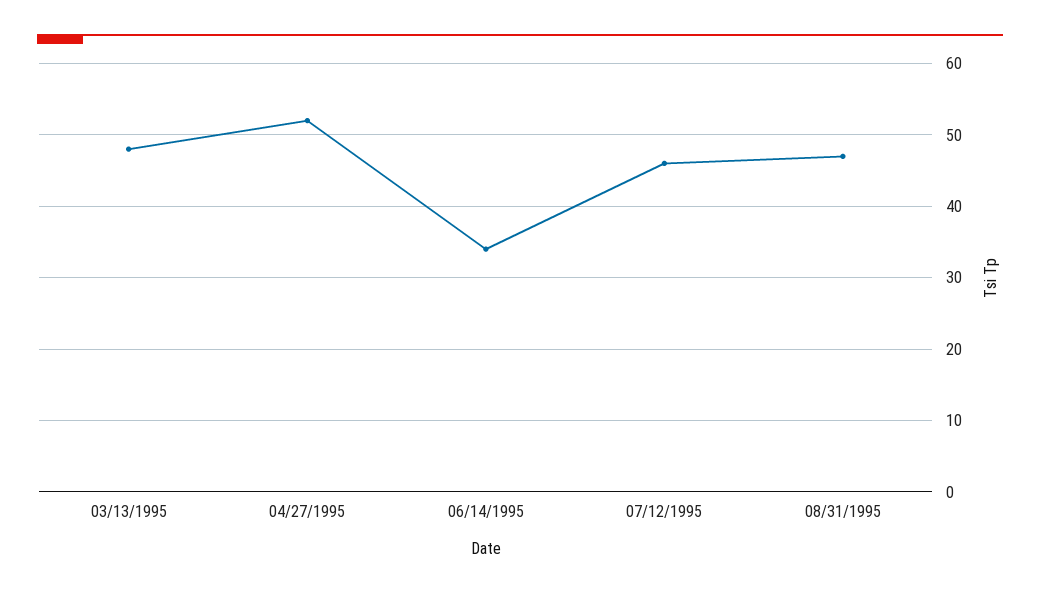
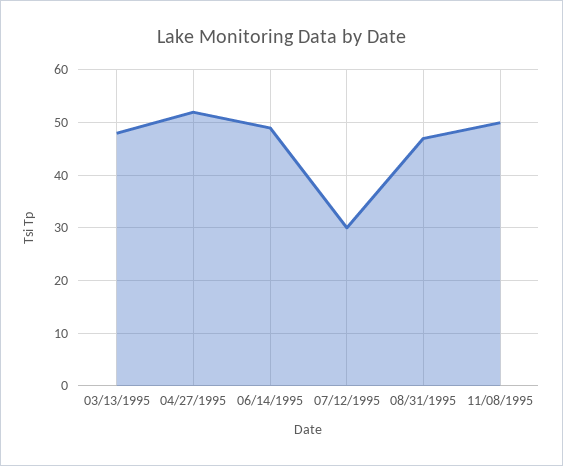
06/14/1995: 34 -> 50
07/12/1995: 46 -> 30
11/08/1995: none -> 50

